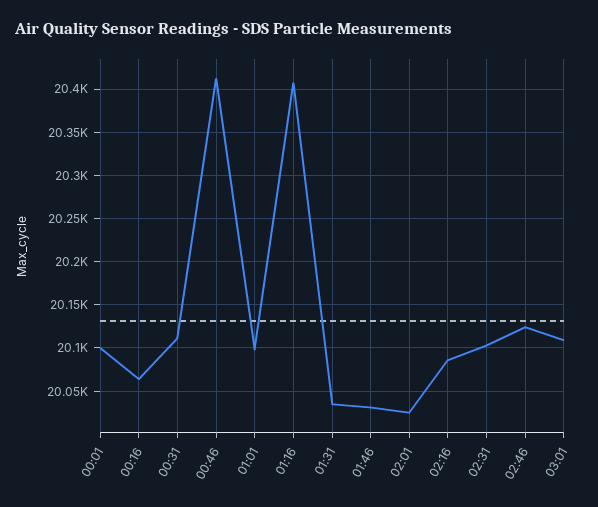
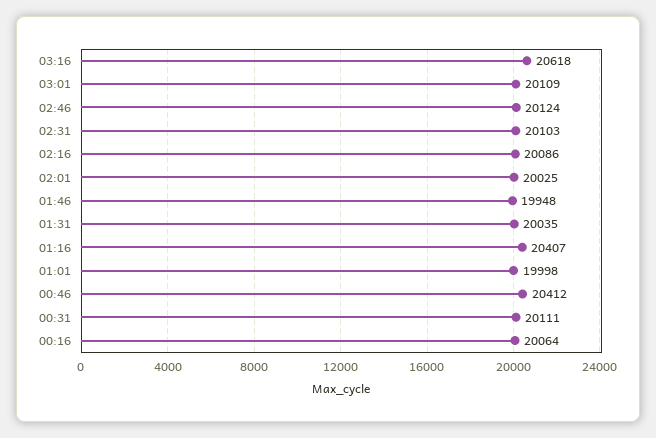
00:01: 20100 -> none
01:01: 20100 -> 19998
01:46: 20030 -> 19948
03:16: none -> 20618

